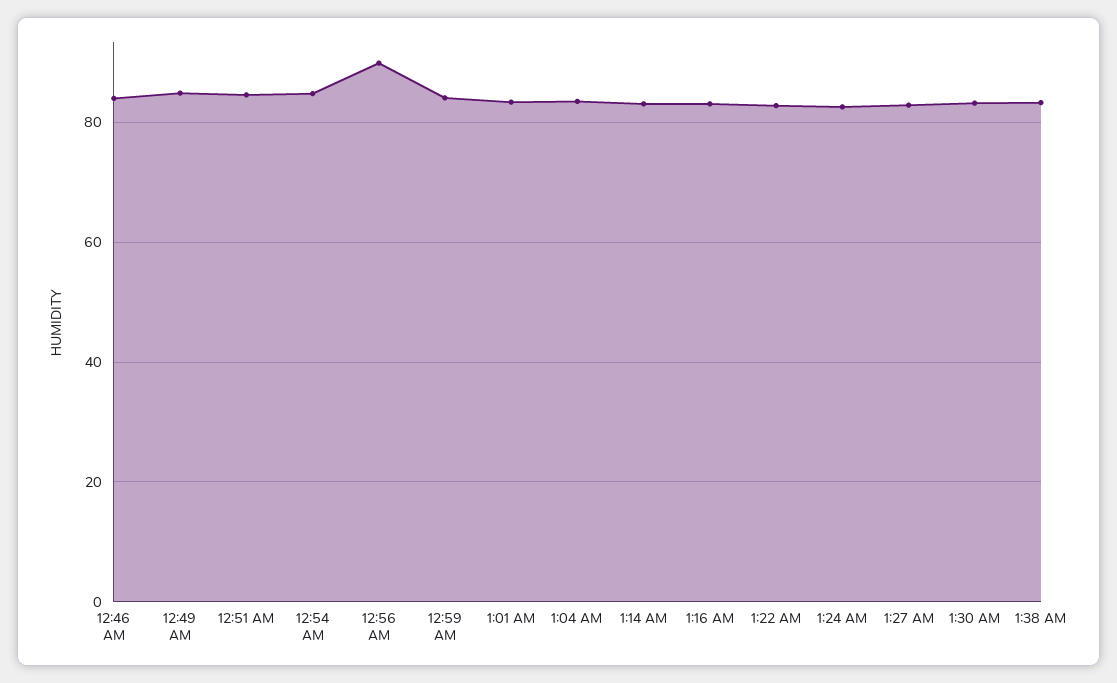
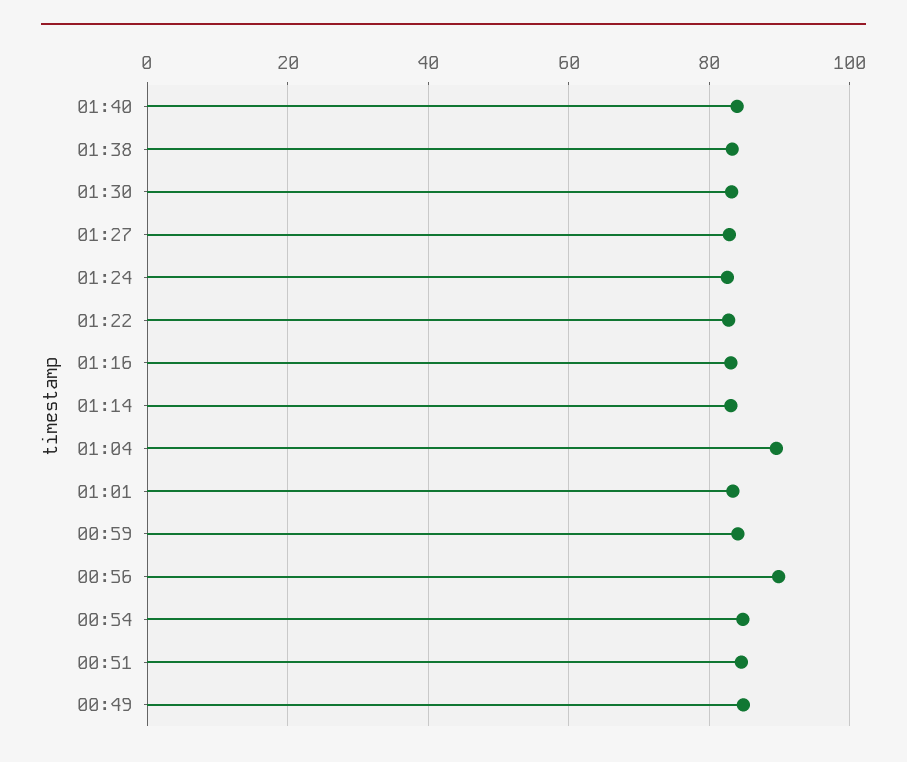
12:46 AM: 84 -> none
1:04 AM: 84 -> 90
01:40: none -> 84

